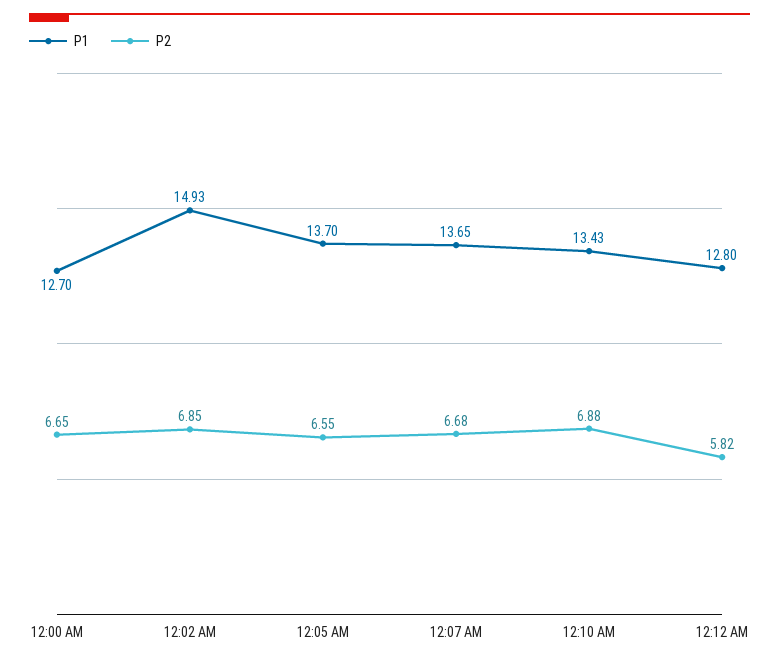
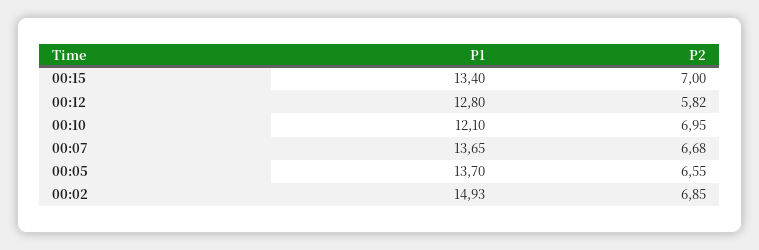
P1, 12:00 AM: 12.7 -> none
P2, 12:00 AM: 6.65 -> none
P1, 12:10 AM: 13.43 -> 12.1
P2, 12:10 AM: 6.88 -> 6.95
P1, 00:15: none -> 13.4
P2, 00:15: none -> 7

